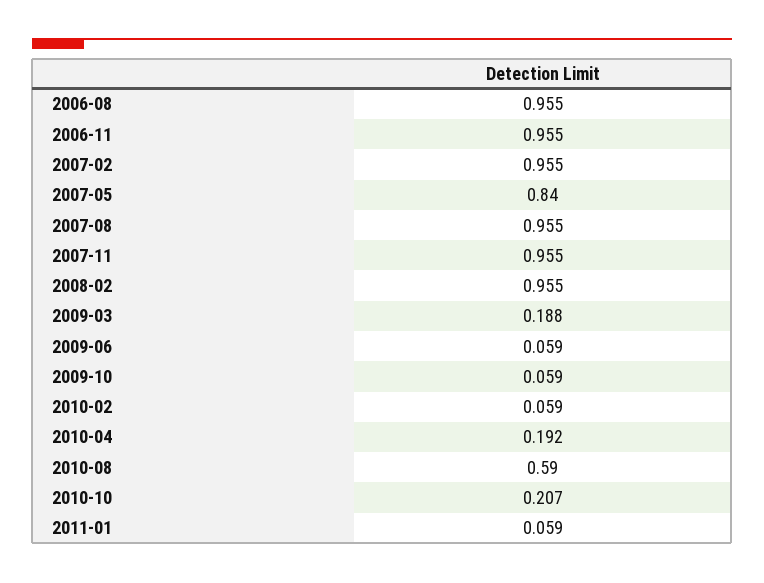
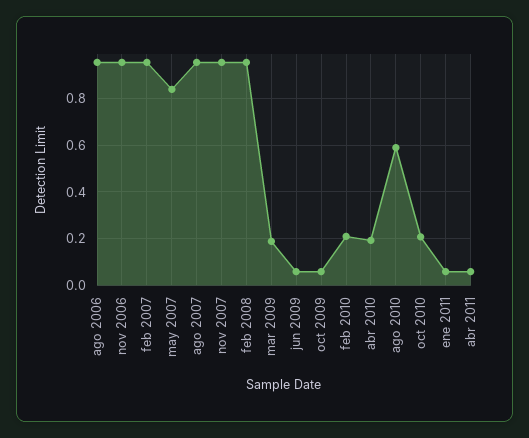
2010-02: 0.059 -> 0.2
abr 2011: none -> 0.05

